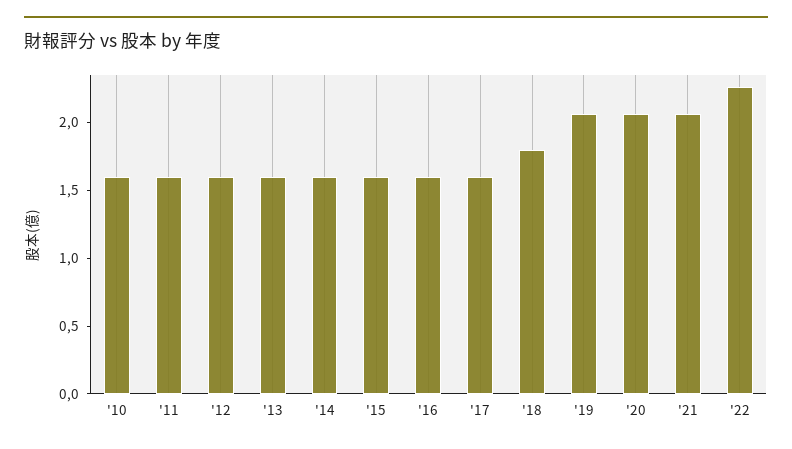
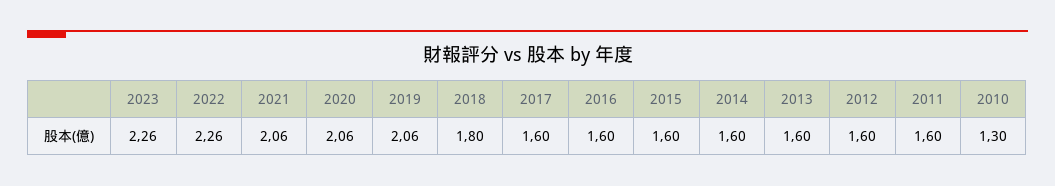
'10: 1.6 -> 1.3
2023: none -> 2.26

